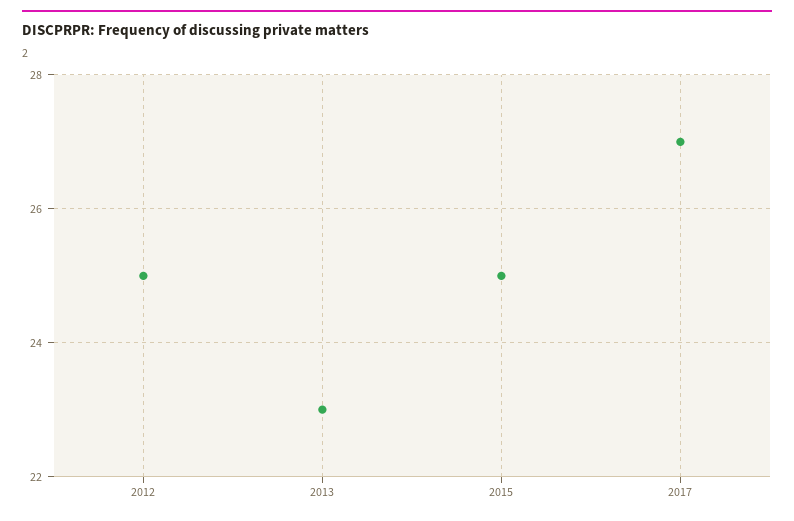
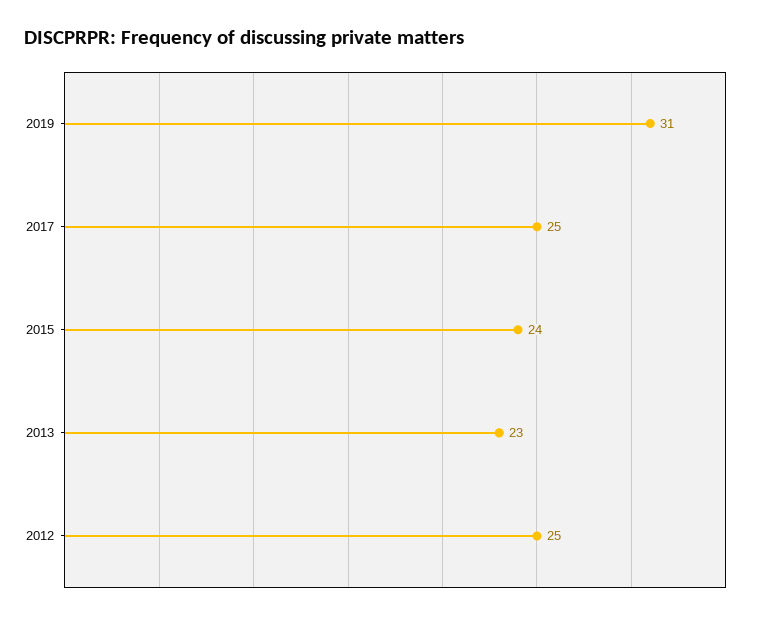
2015: 25 -> 24
2017: 27 -> 25
2019: none -> 31

